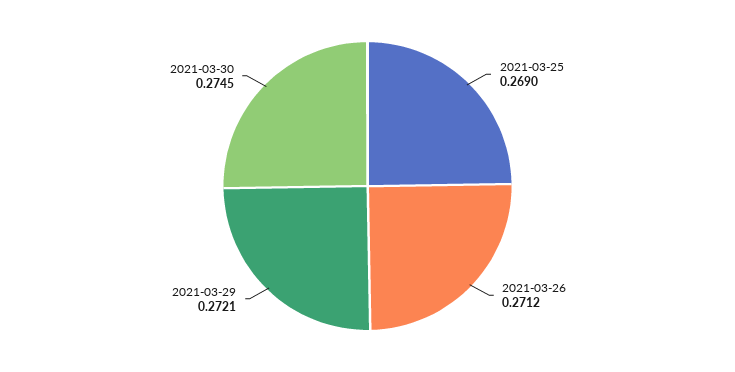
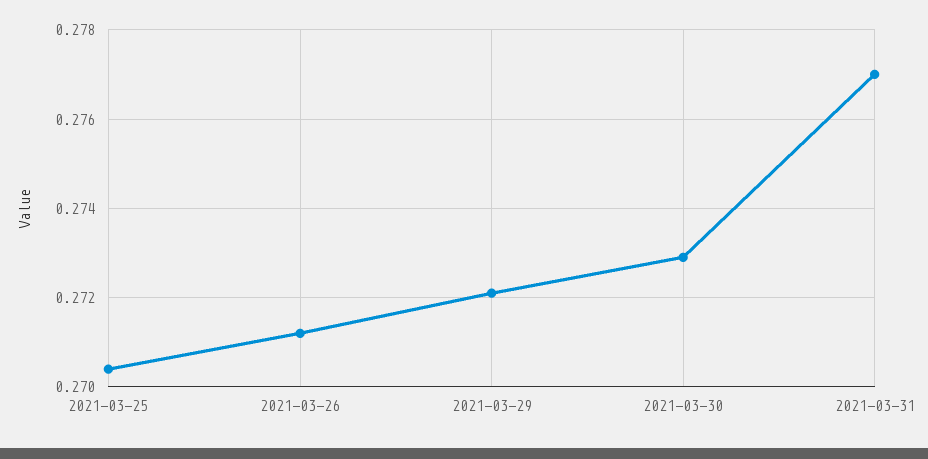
2021-03-25: 0.269 -> 0.2705
2021-03-30: 0.2745 -> 0.273
2021-03-31: none -> 0.277

